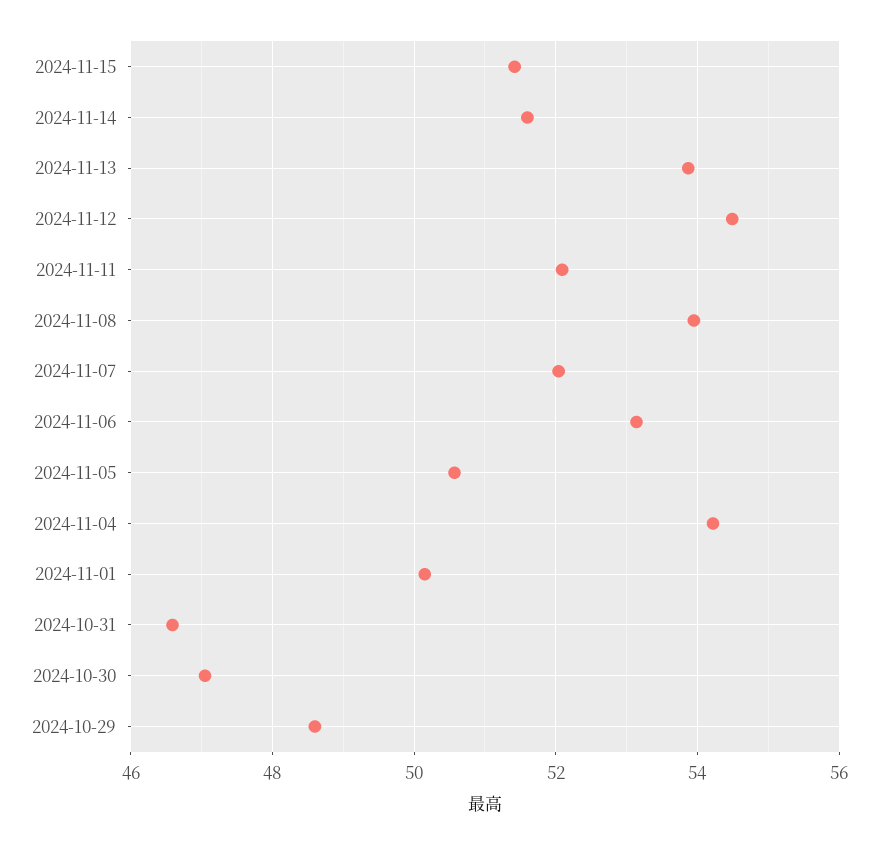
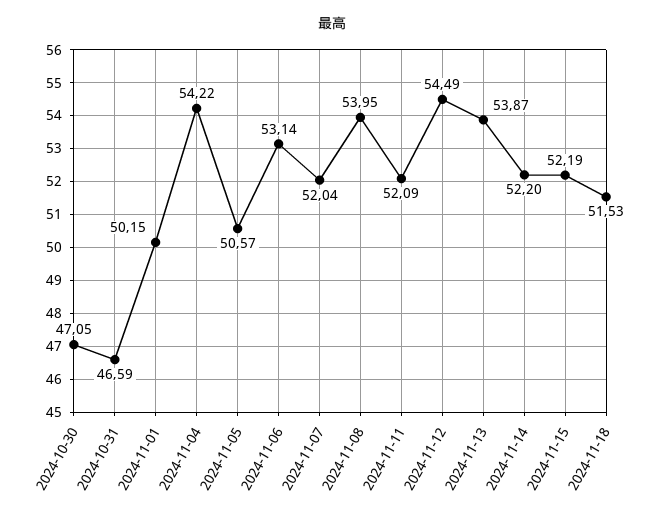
2024-11-15: 51.4 -> 52.19
2024-11-14: 51.6 -> 52.2
2024-10-29: 48.6 -> none
2024-11-18: none -> 51.53

